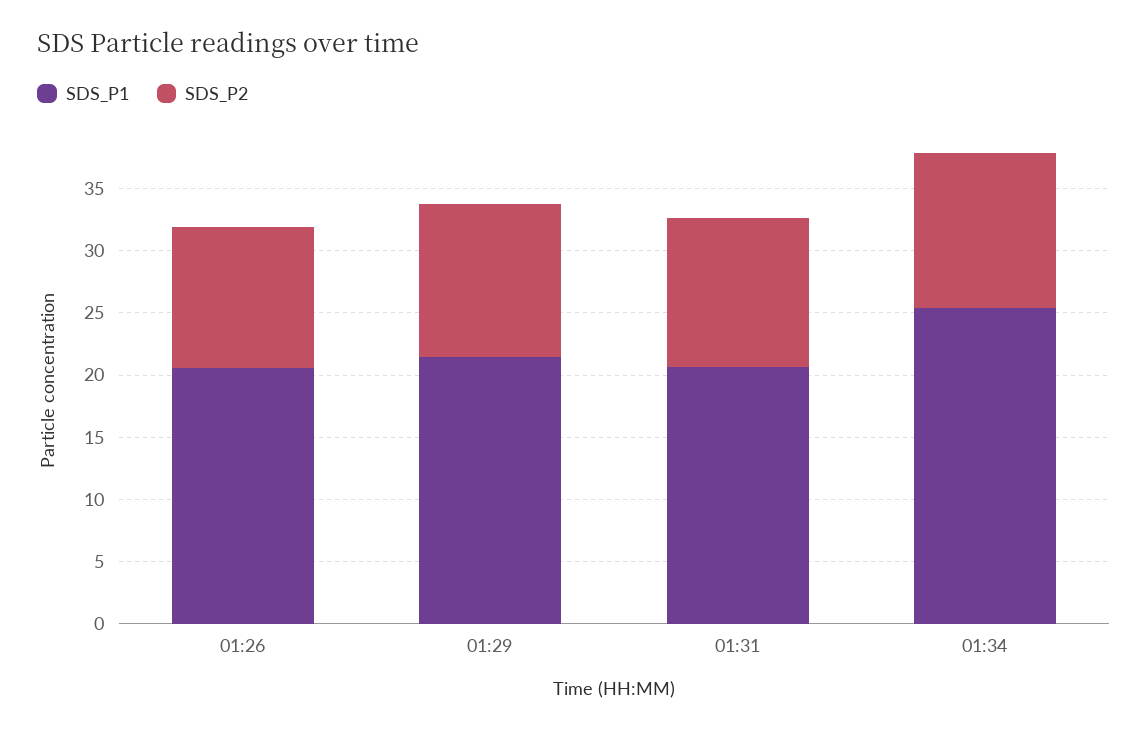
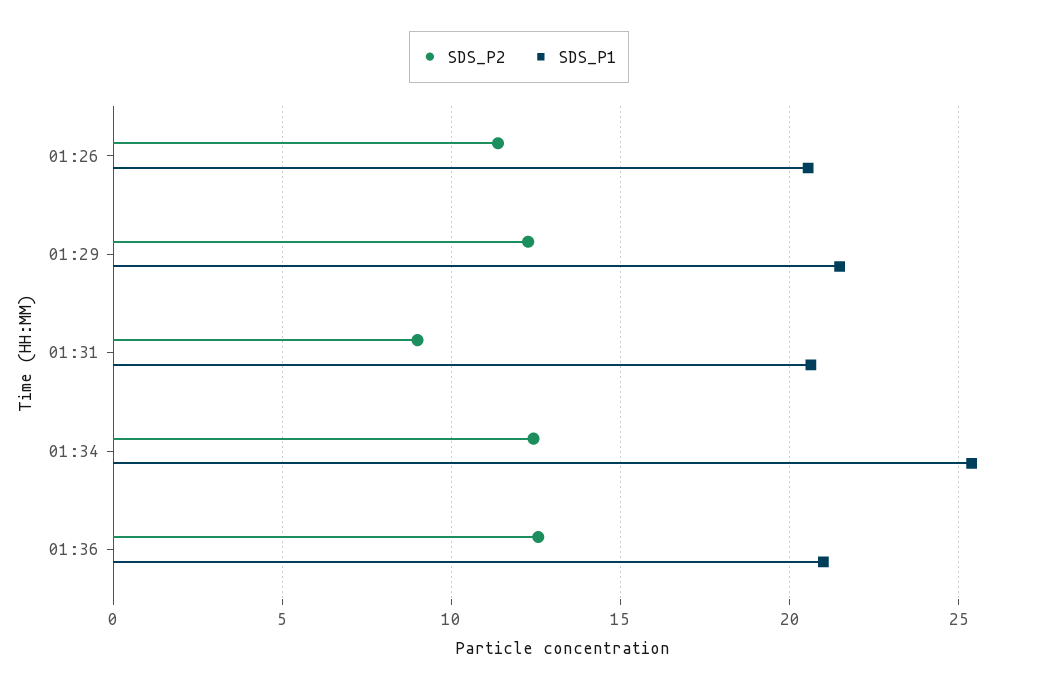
SDS_P2, 01:31: 12 -> 9
SDS_P2, 01:36: none -> 12.5
SDS_P1, 01:36: none -> 21

